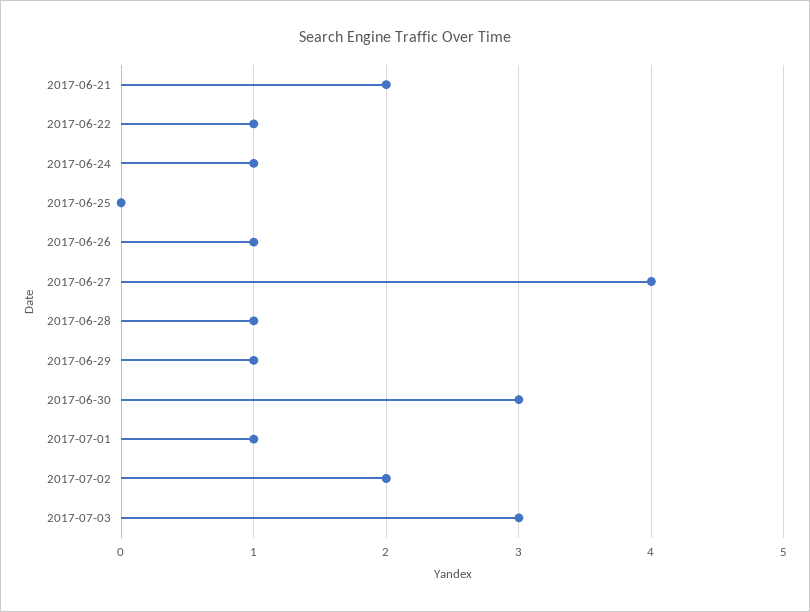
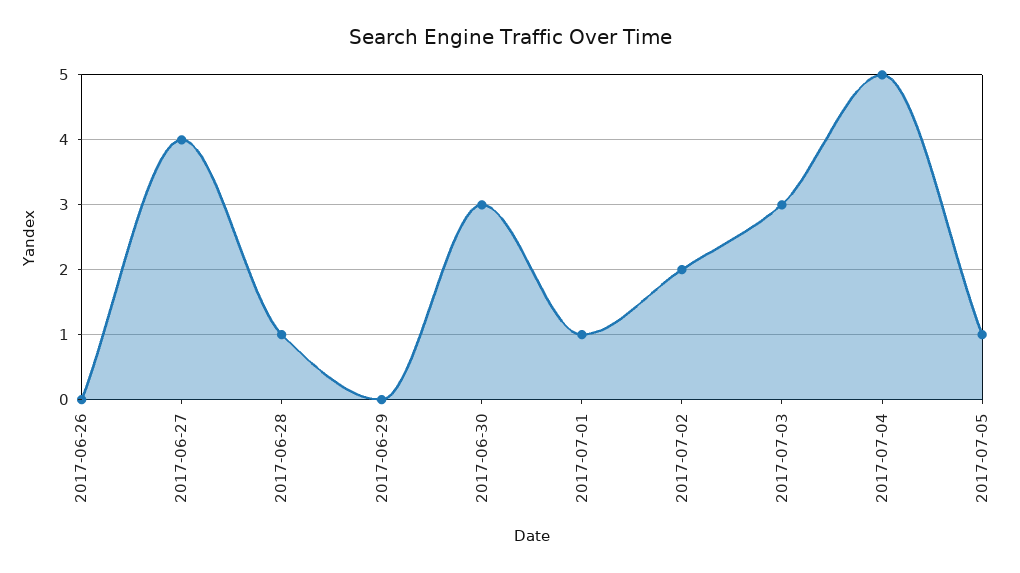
2017-06-21: 2 -> none
2017-06-22: 1 -> none
2017-06-24: 1 -> none
2017-06-25: 0 -> none
2017-06-26: 1 -> 0
2017-06-29: 1 -> 0
2017-07-04: none -> 5
2017-07-05: none -> 1

